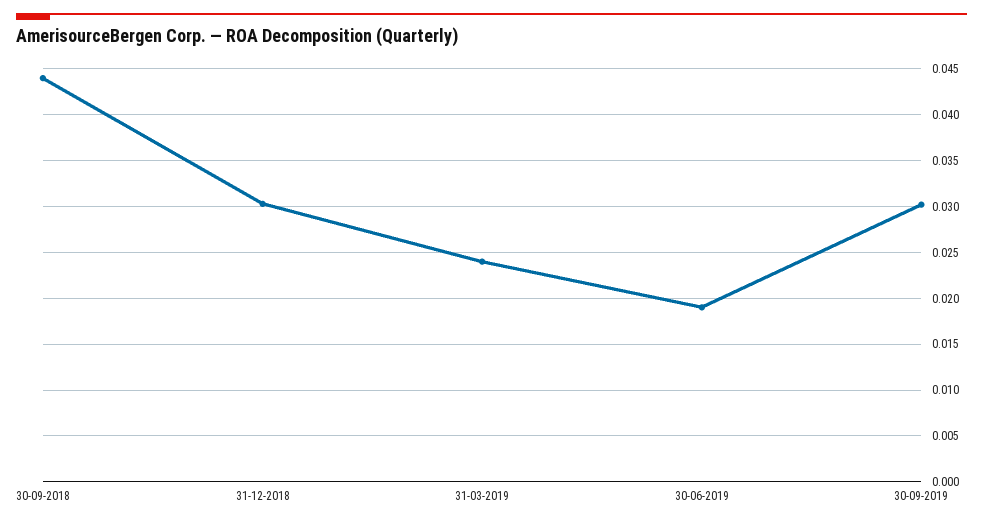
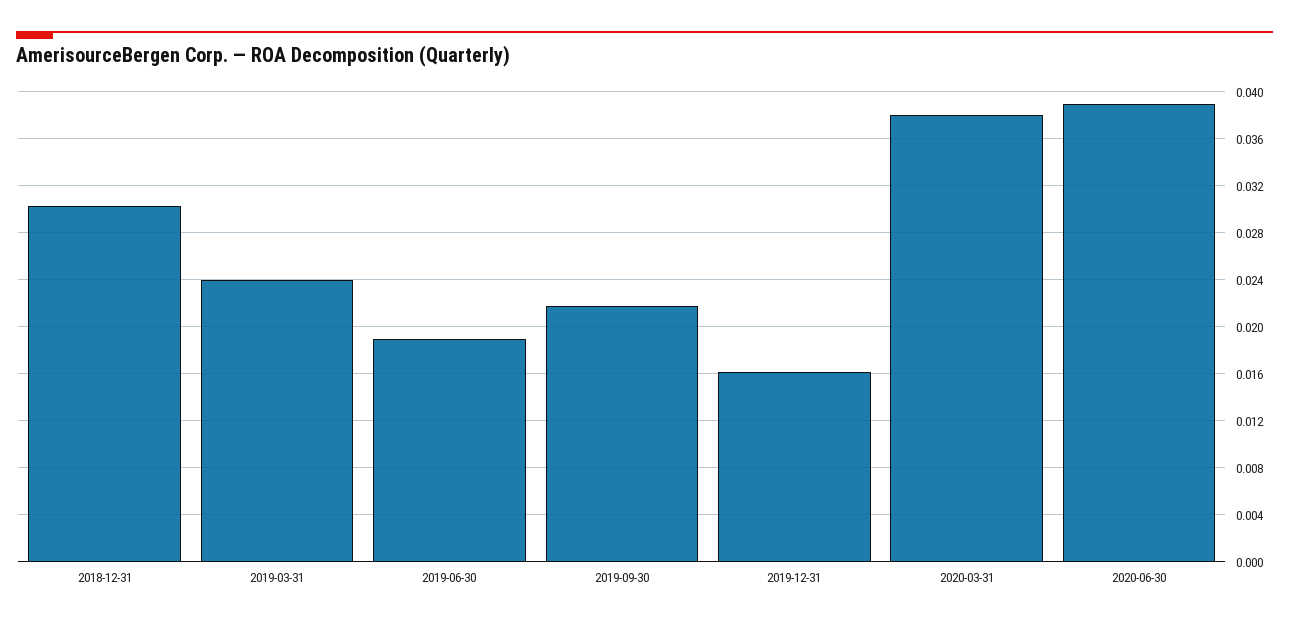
30-09-2018: 0.044 -> none
30-09-2019: 0.03 -> 0.022
2019-12-31: none -> 0.016
2020-03-31: none -> 0.038
2020-06-30: none -> 0.039

